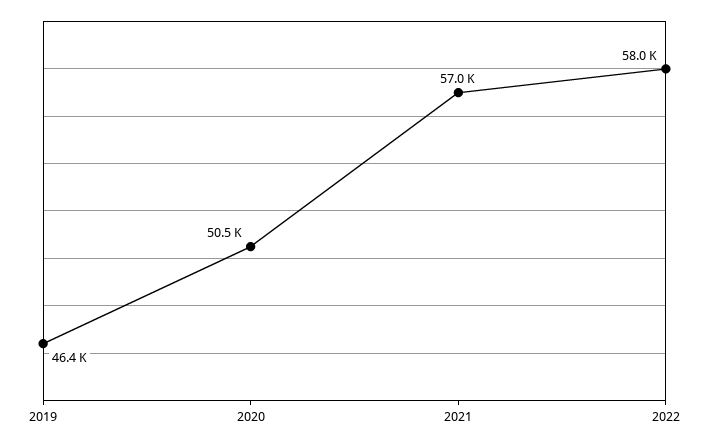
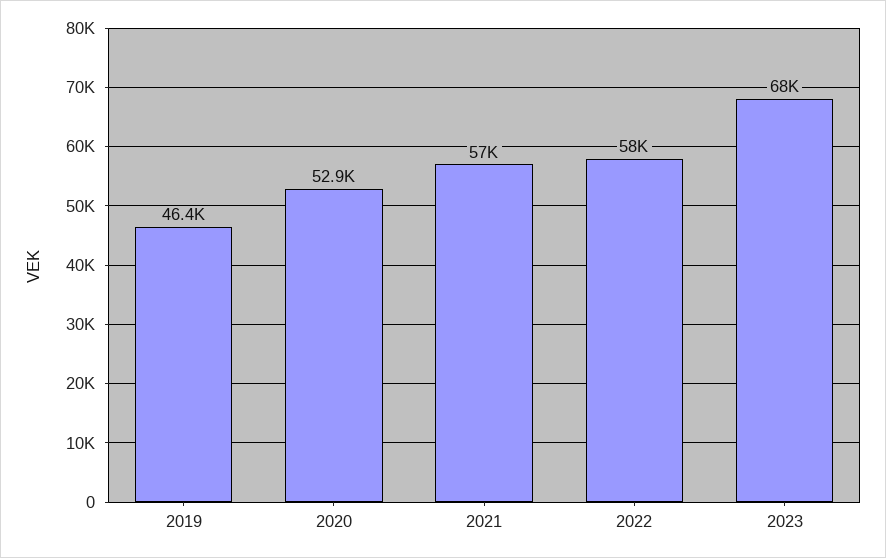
2020: 50500 -> 52900
2023: none -> 68000

